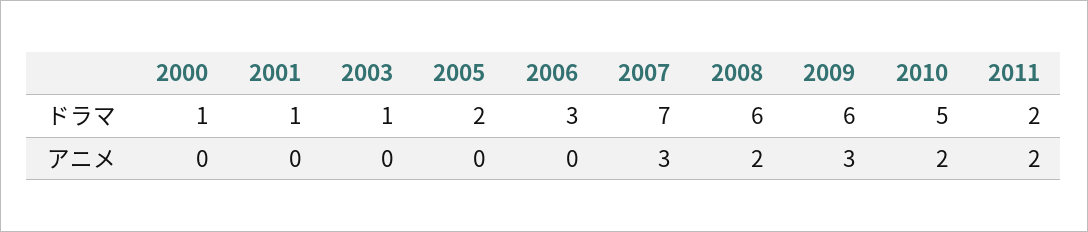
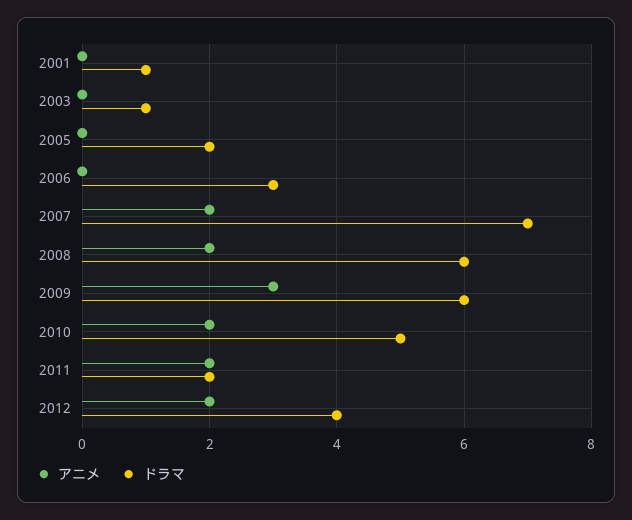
ドラマ, 2000: 1 -> none
アニメ, 2000: 0 -> none
アニメ, 2007: 3 -> 2
アニメ, 2012: none -> 2
ドラマ, 2012: none -> 4

